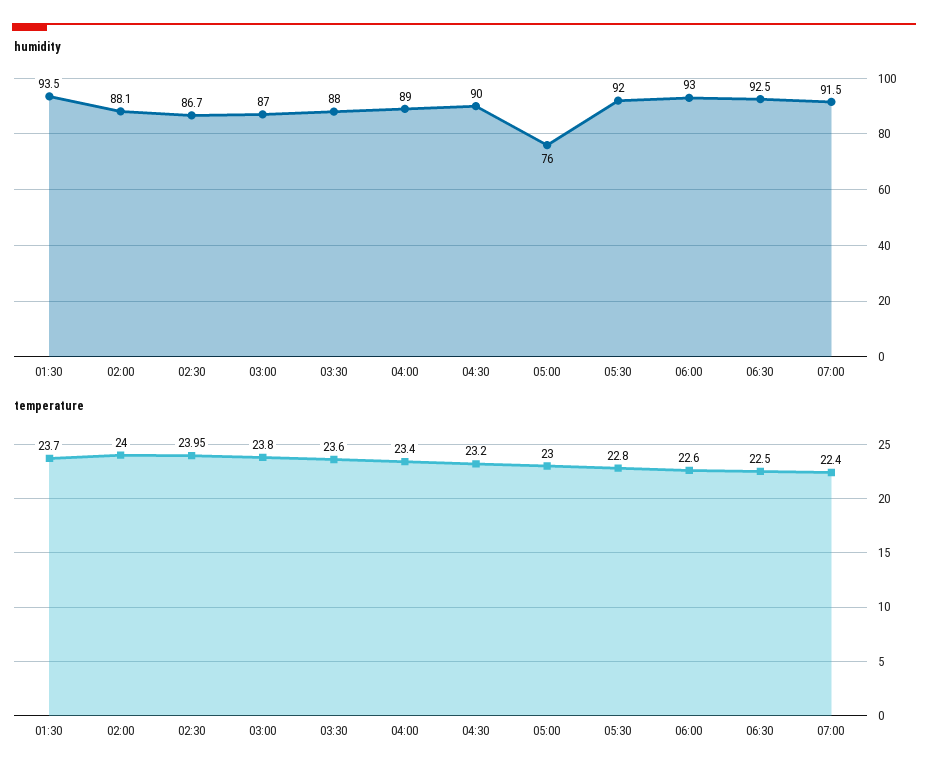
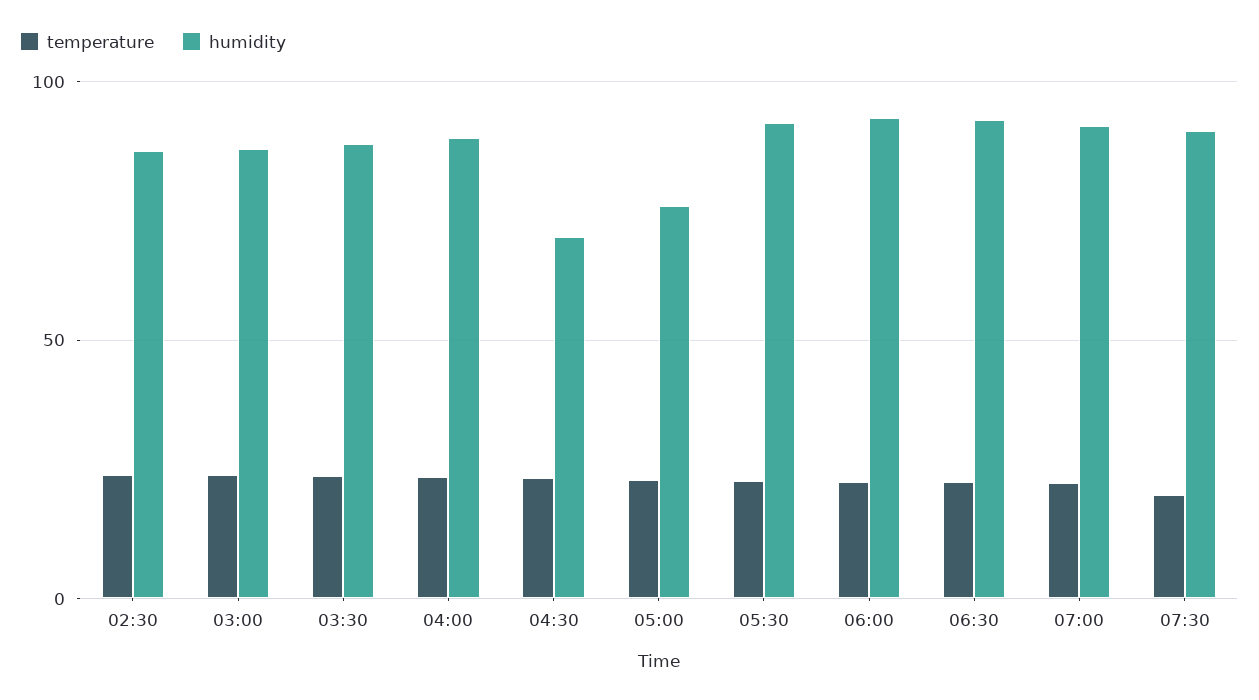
humidity, 01:30: 93.5 -> none
humidity, 02:00: 88.1 -> none
humidity, 04:30: 90 -> 70
temperature, 01:30: 23.7 -> none
temperature, 02:00: 24 -> none
temperature, 07:30: none -> 20
humidity, 07:30: none -> 90

